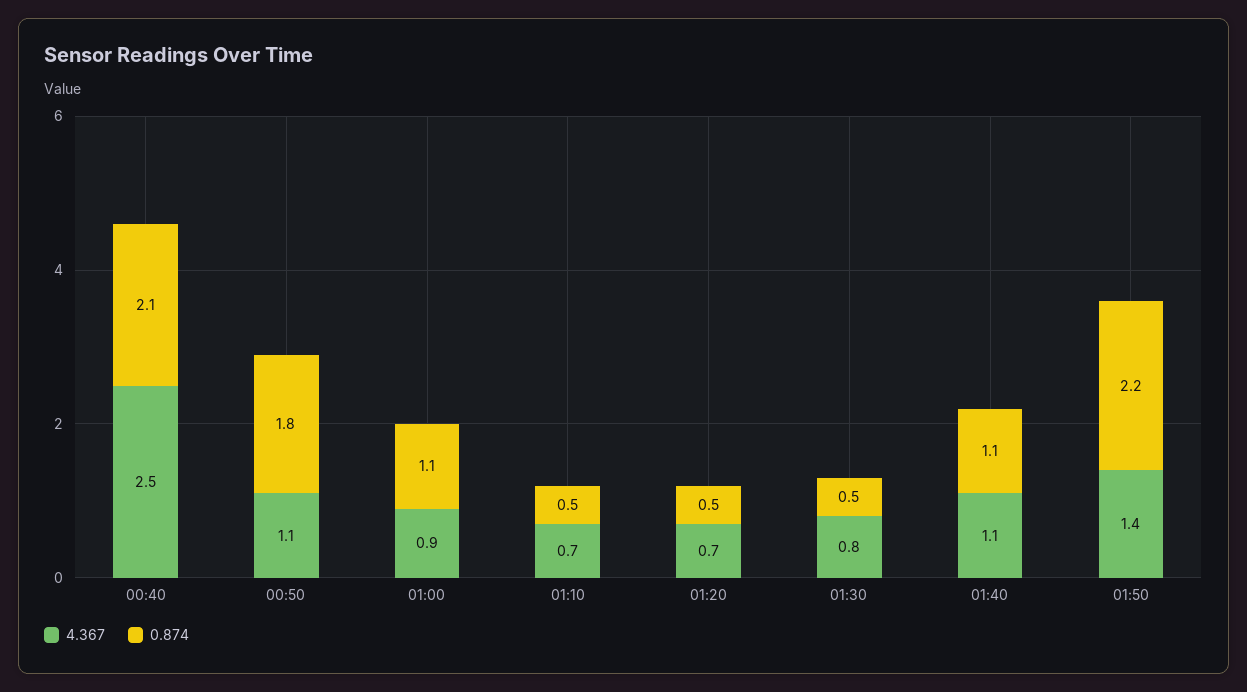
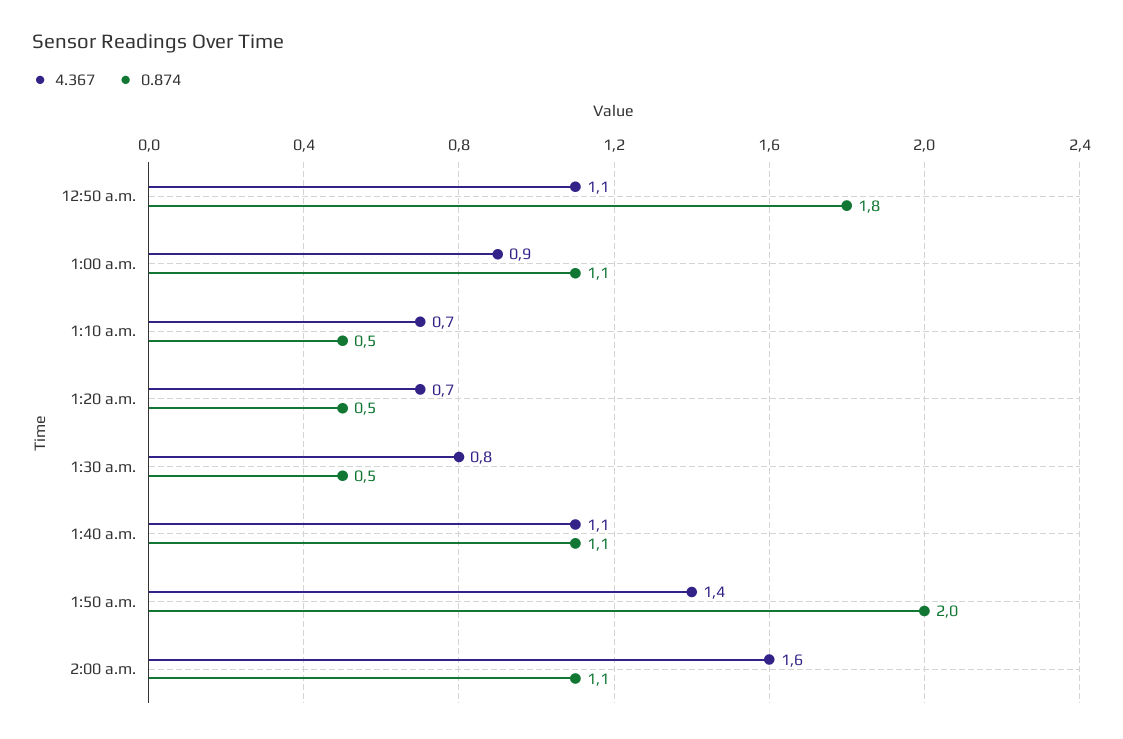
4.367, 00:40: 2.5 -> none
0.874, 00:40: 2.1 -> none
0.874, 01:50: 2.2 -> 2
4.367, 2:00 a.m.: none -> 1.6
0.874, 2:00 a.m.: none -> 1.1

